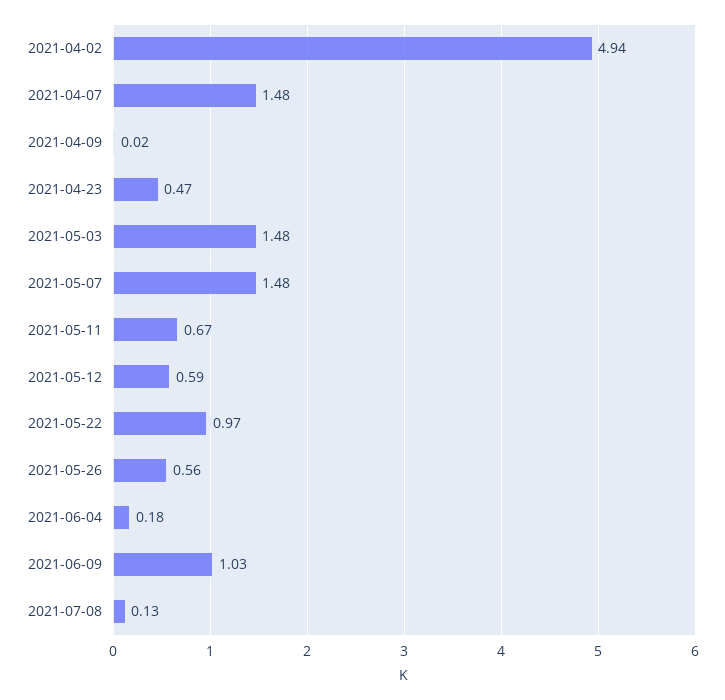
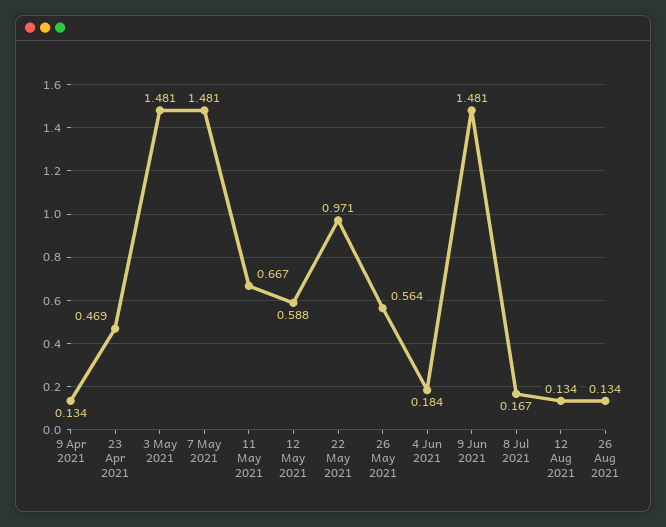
2021-04-02: 4.94 -> none
2021-04-07: 1.48 -> none
2021-04-09: 0.02 -> 0.134
2021-06-09: 1.03 -> 1.481
2021-07-08: 0.13 -> 0.167
12 Aug 2021: none -> 0.134
26 Aug 2021: none -> 0.134

